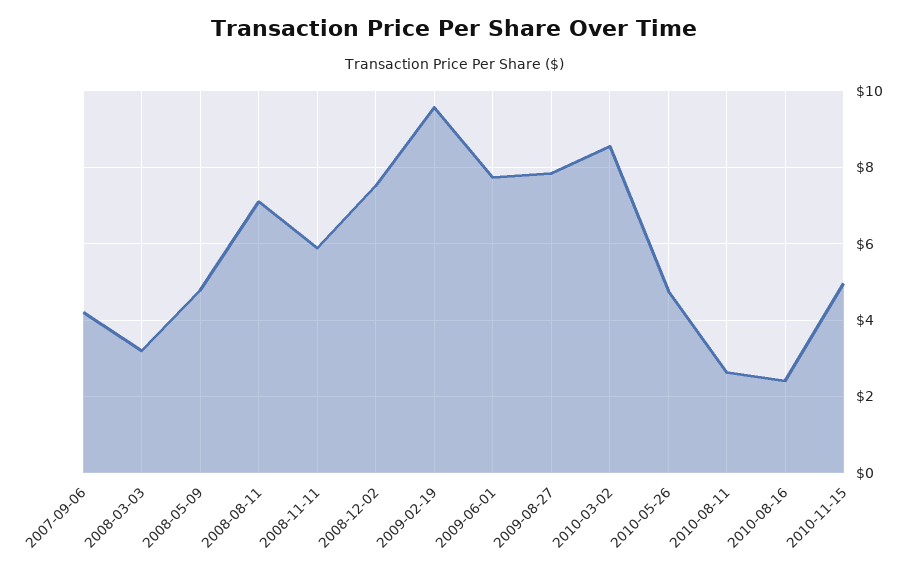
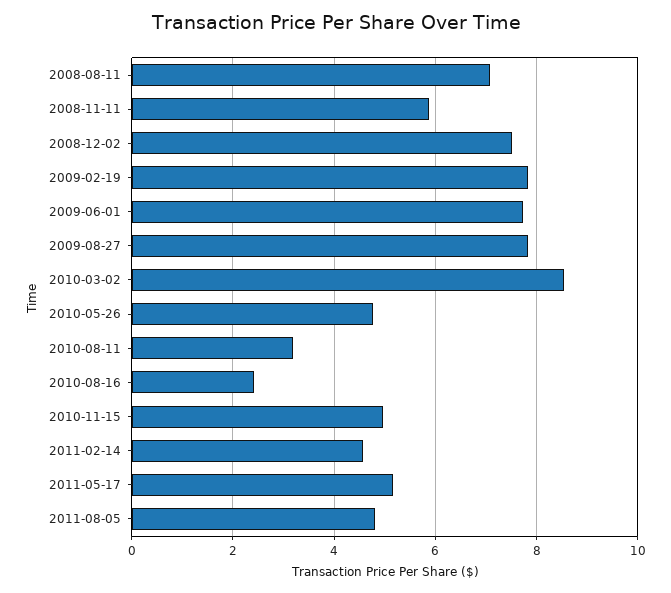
2007-09-06: 4.2 -> none
2008-03-03: 3.2 -> none
2008-05-09: 4.8 -> none
2009-02-19: 9.6 -> 7.8
2010-08-11: 2.6 -> 3.2
2011-02-14: none -> 4.6
2011-05-17: none -> 5.2
2011-08-05: none -> 4.8

